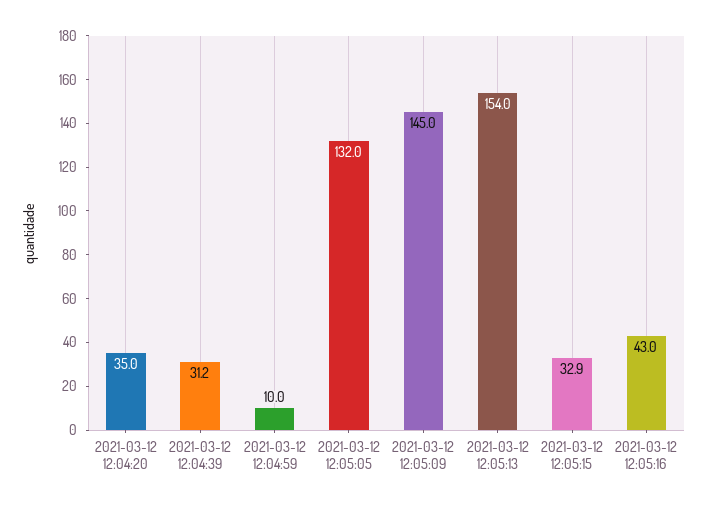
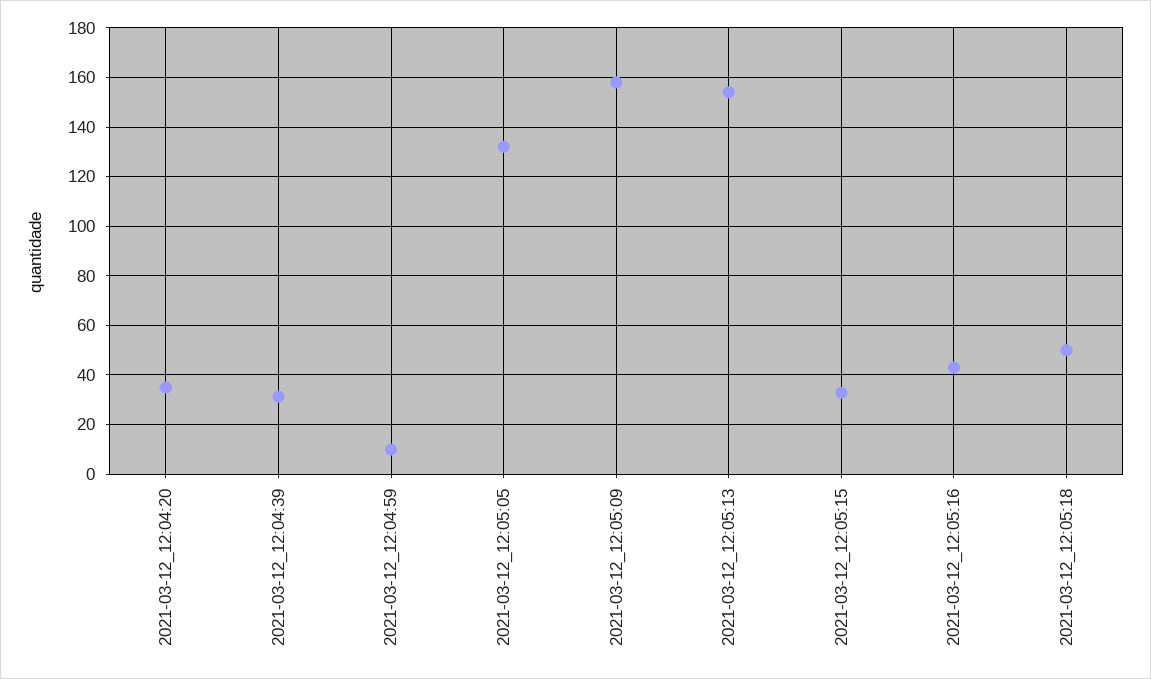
2021-03-12 12:05:09: 145 -> 157.5
2021-03-12_12:05:18: none -> 50

